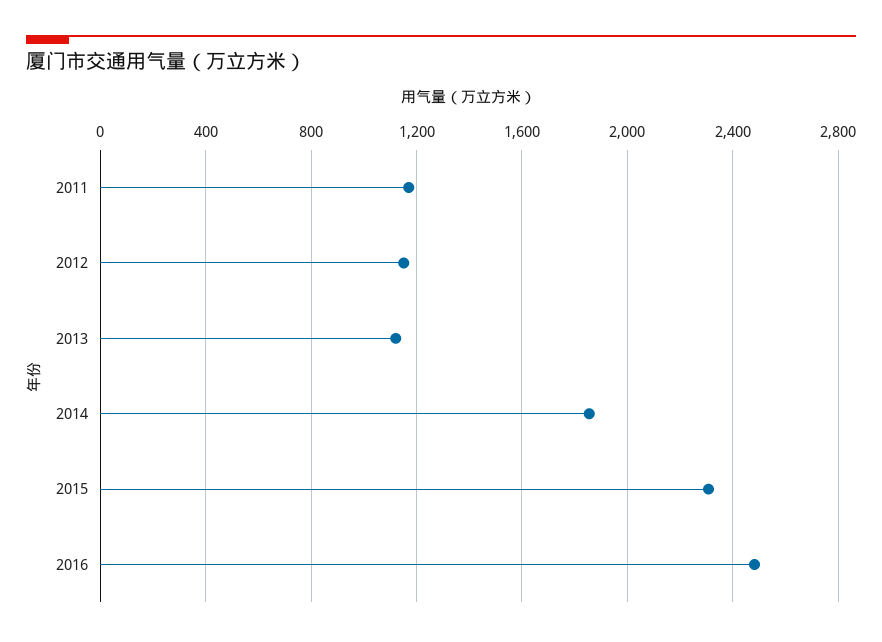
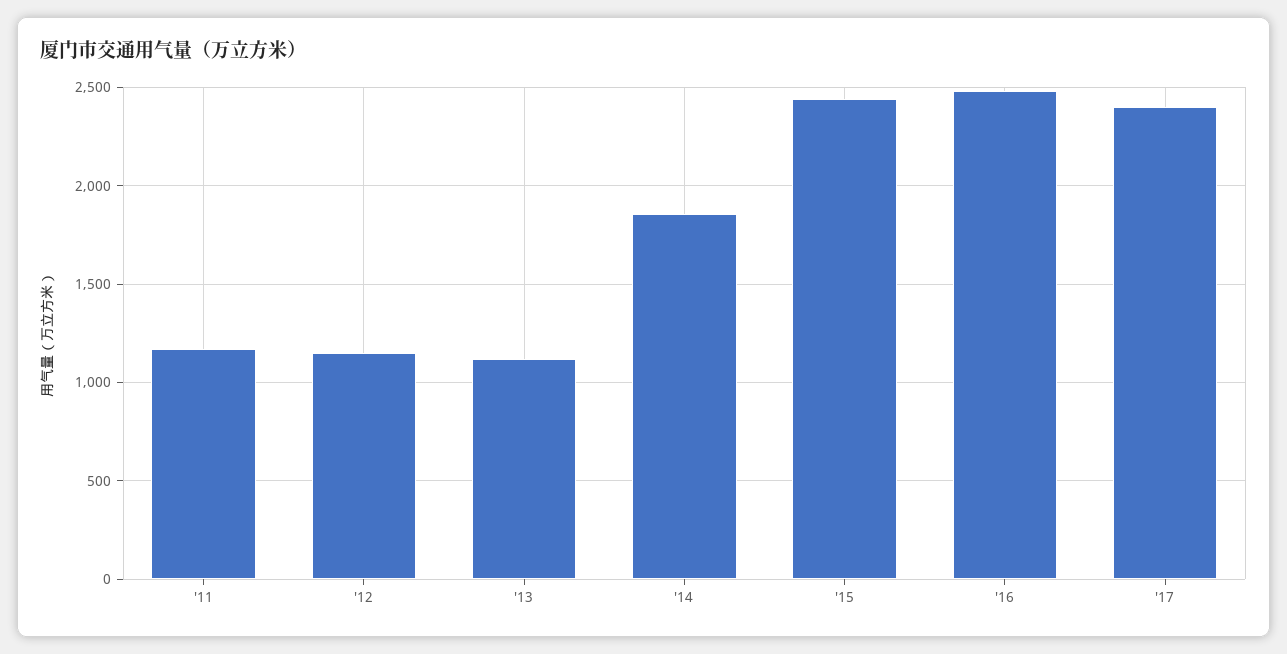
2015: 2300 -> 2450
'17: none -> 2400

